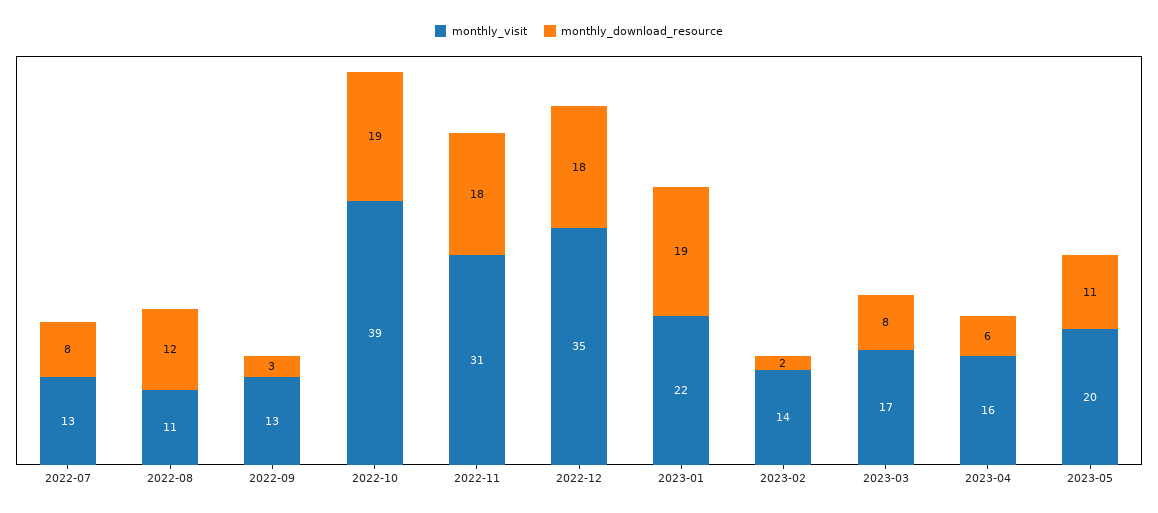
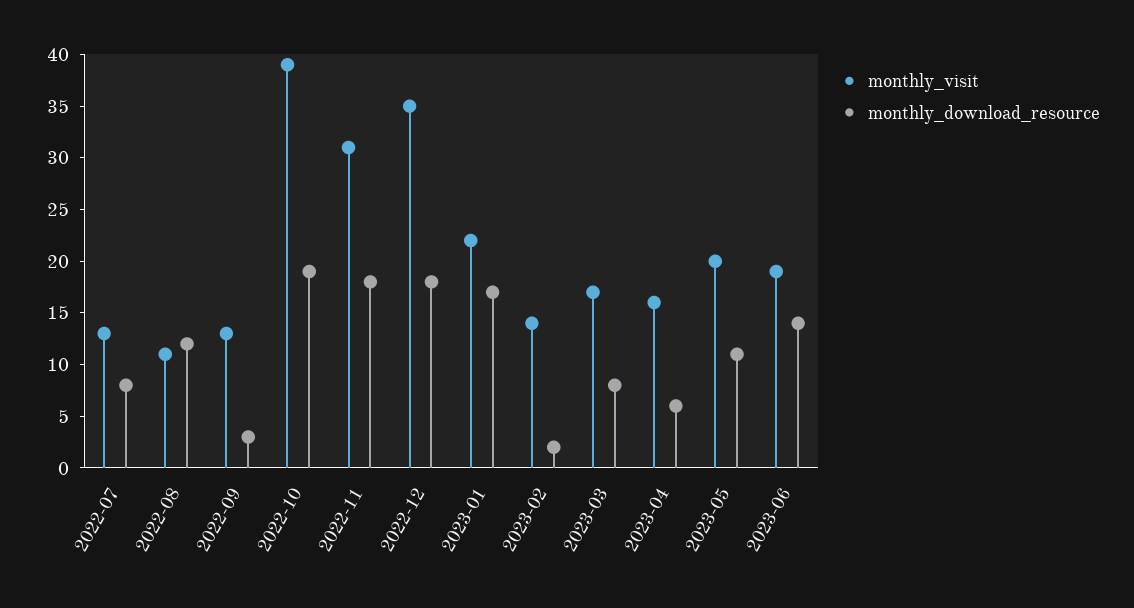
monthly_download_resource, 2023-01: 19 -> 17
monthly_visit, 2023-06: none -> 19
monthly_download_resource, 2023-06: none -> 14

